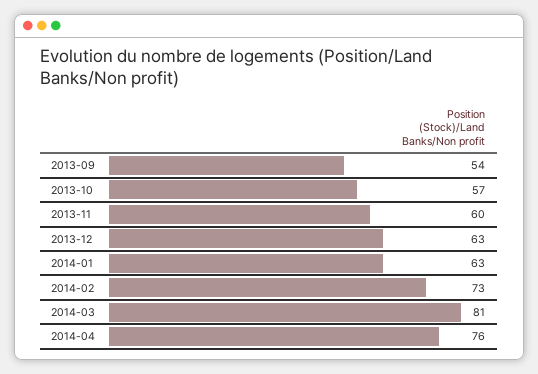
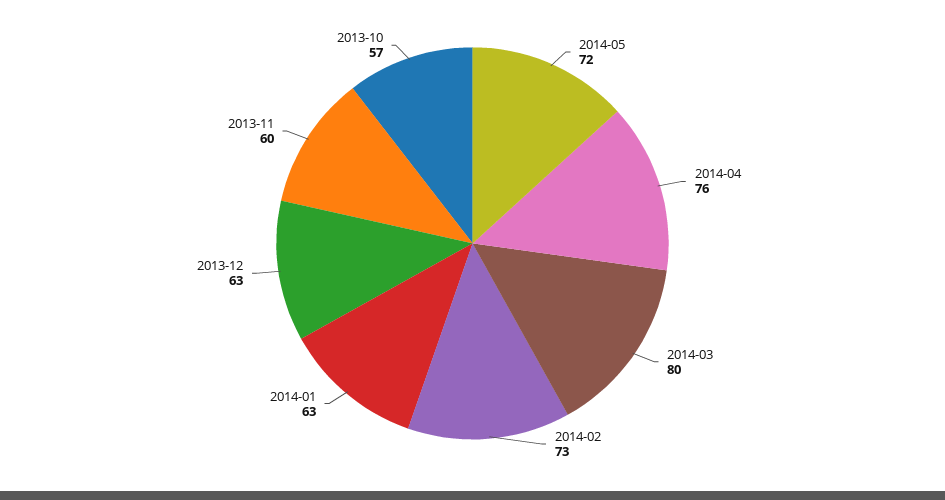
2013-09: 54 -> none
2014-03: 81 -> 80
2014-05: none -> 72

